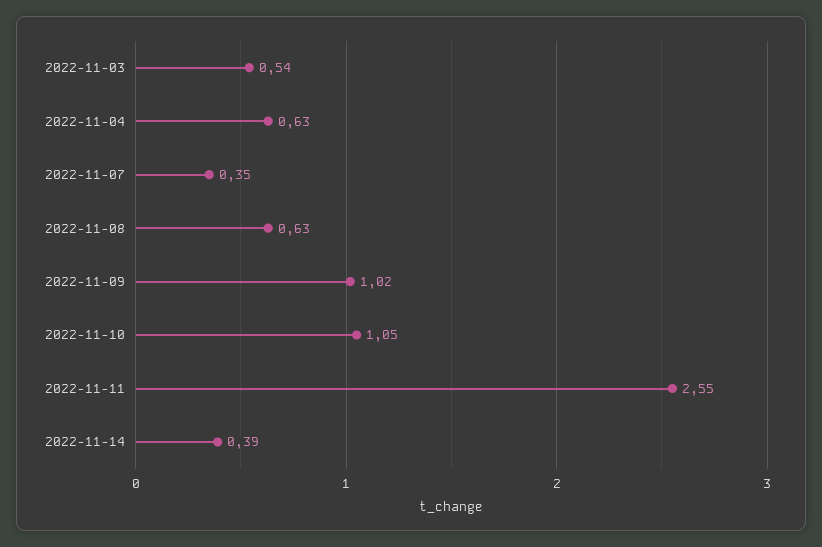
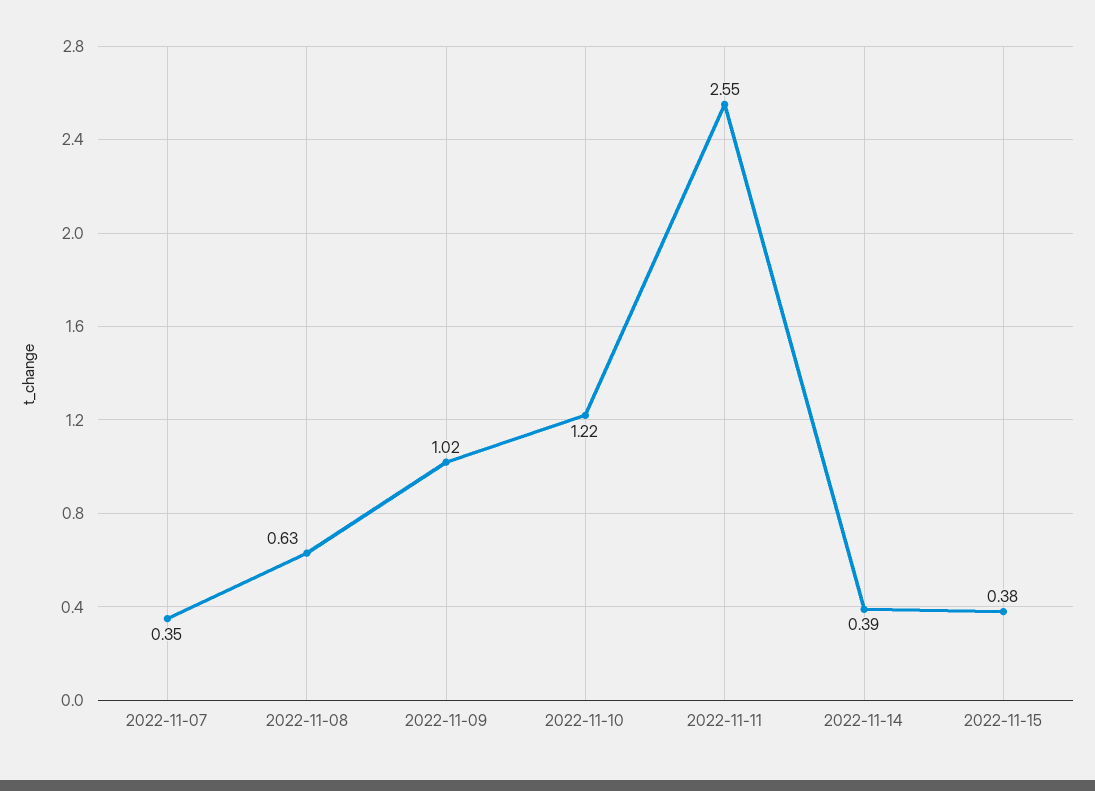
2022-11-03: 0.54 -> none
2022-11-04: 0.63 -> none
2022-11-10: 1.05 -> 1.22
2022-11-15: none -> 0.38

